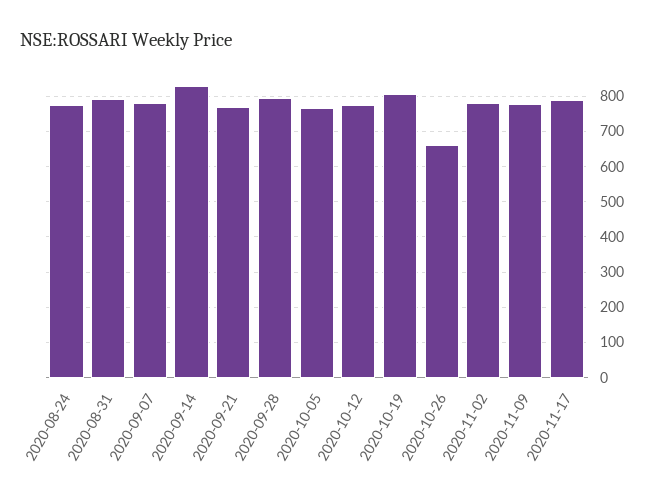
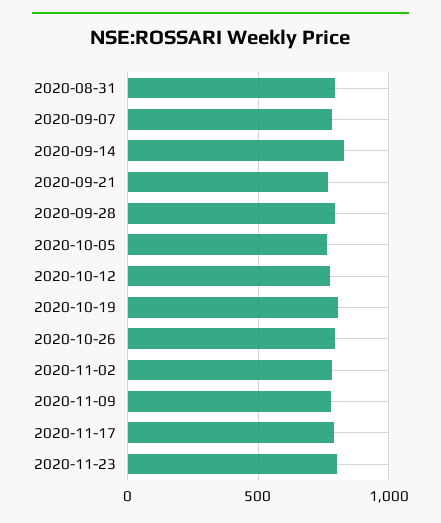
2020-08-24: 780 -> none
2020-10-26: 660 -> 800
2020-11-23: none -> 800

